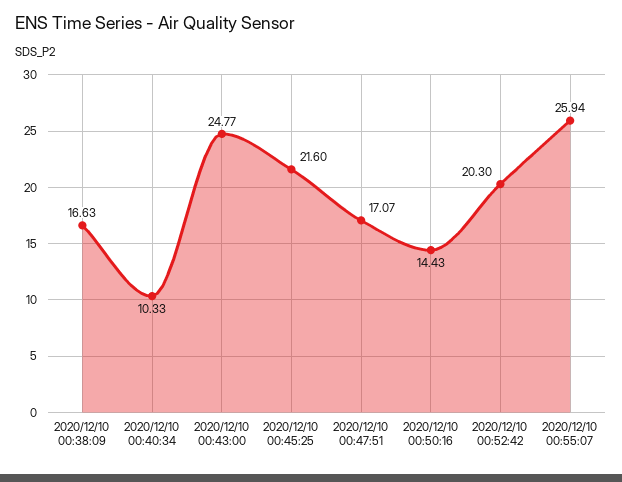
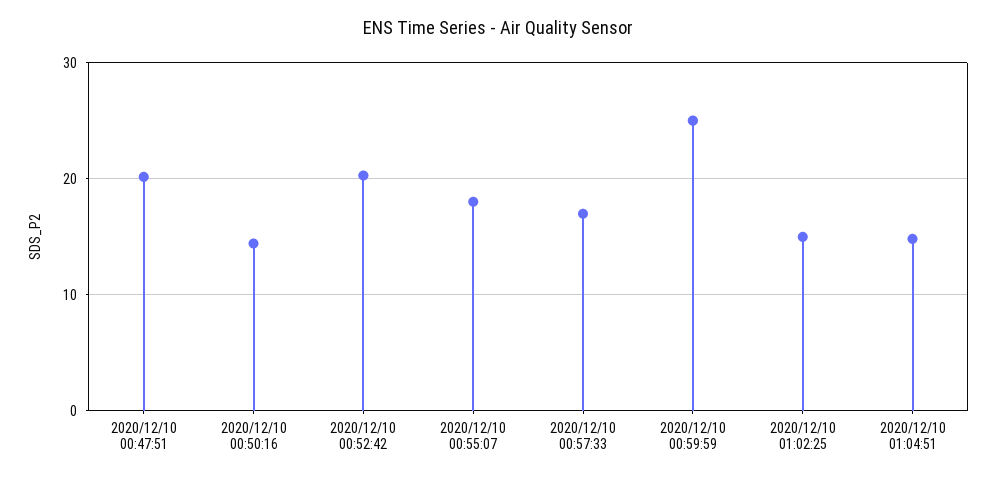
2020/12/10 00:38:09: 16.63 -> none
2020/12/10 00:40:34: 10.33 -> none
2020/12/10 00:43:00: 24.77 -> none
2020/12/10 00:45:25: 21.6 -> none
2020/12/10 00:47:51: 17.07 -> 20
2020/12/10 00:55:07: 25.94 -> 18
2020/12/10 00:57:33: none -> 17
2020/12/10 00:59:59: none -> 25
2020/12/10 01:02:25: none -> 15
2020/12/10 01:04:51: none -> 15

